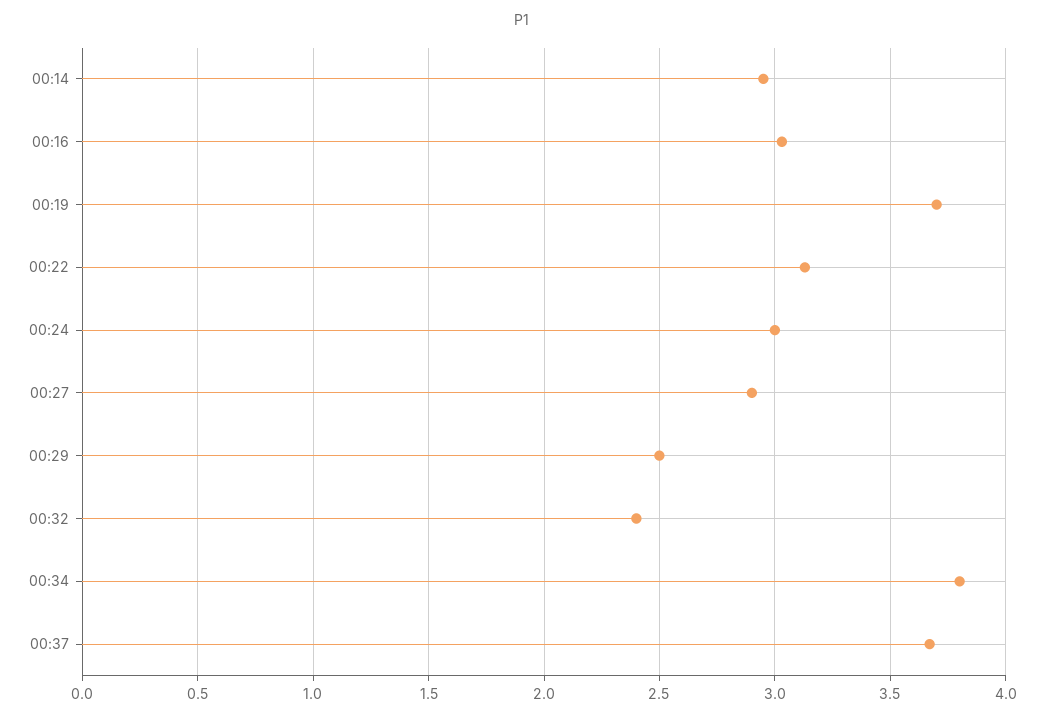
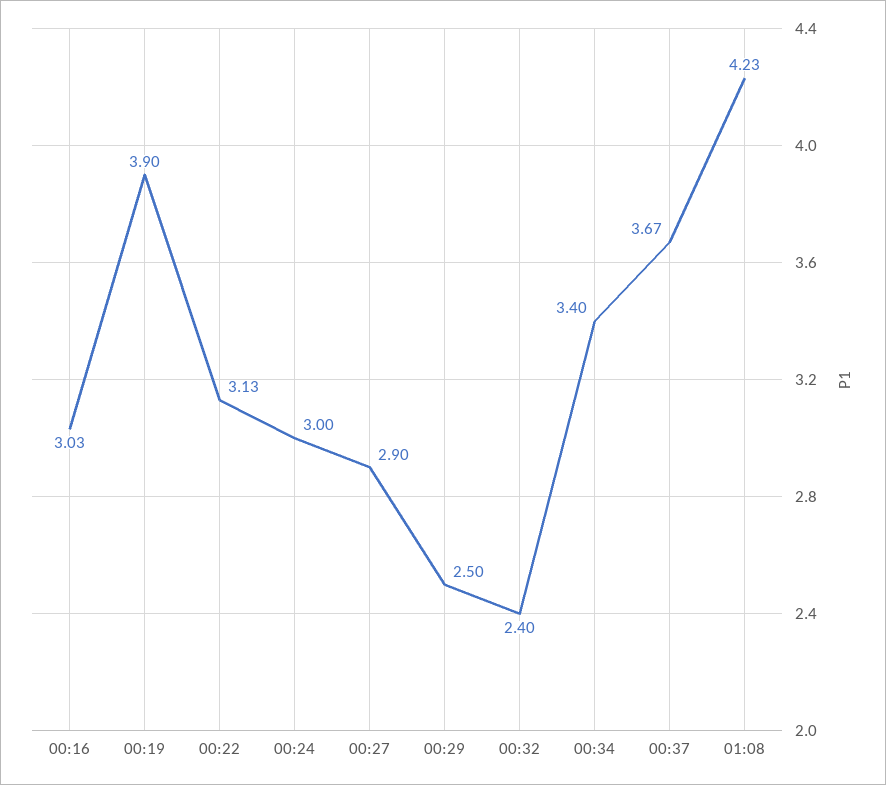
00:14: 2.95 -> none
00:19: 3.7 -> 3.9
00:34: 3.8 -> 3.4
01:08: none -> 4.23

